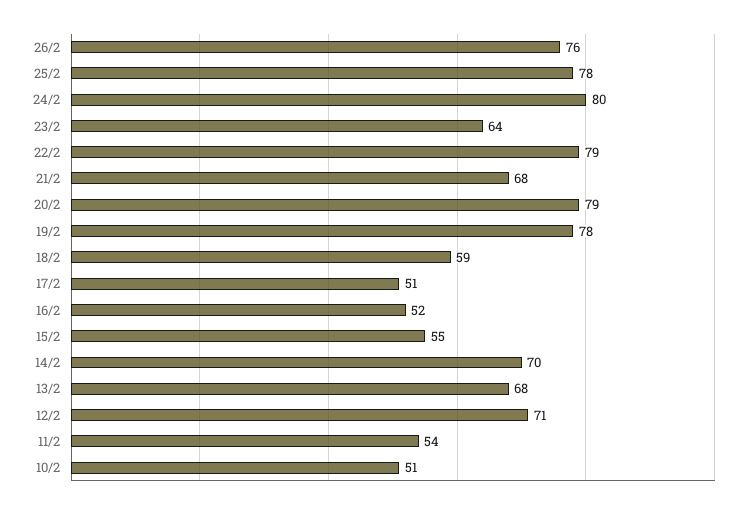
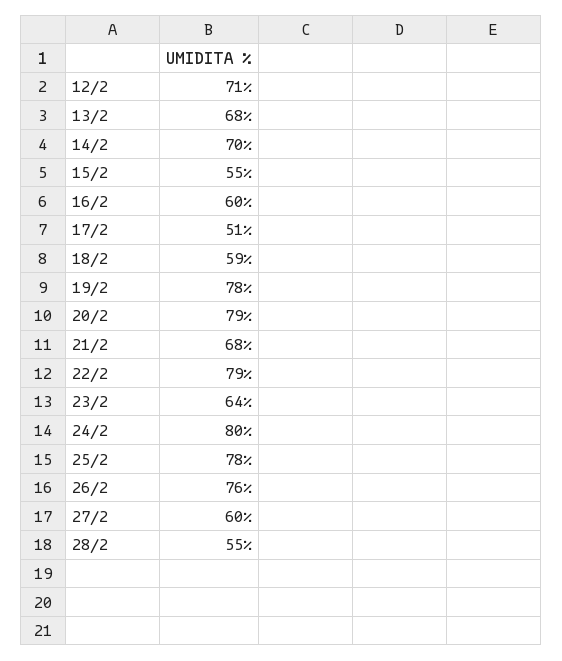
16/2: 52 -> 60
11/2: 54 -> none
10/2: 51 -> none
27/2: none -> 60
28/2: none -> 55

